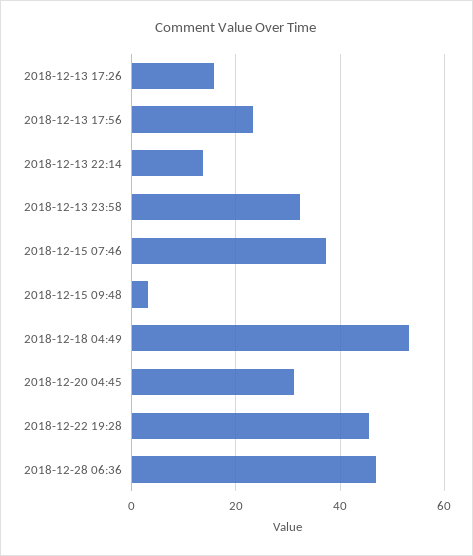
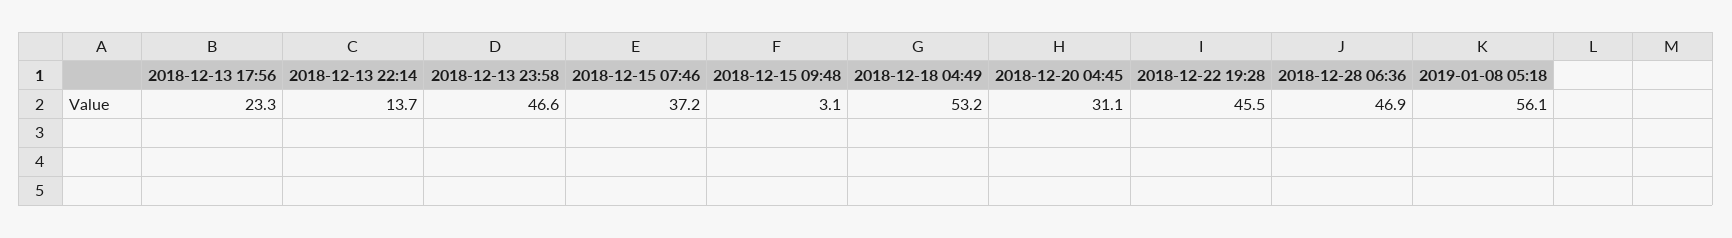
2018-12-13 17:26: 16 -> none
2018-12-13 23:58: 32 -> 46.6
2019-01-08 05:18: none -> 56.1

